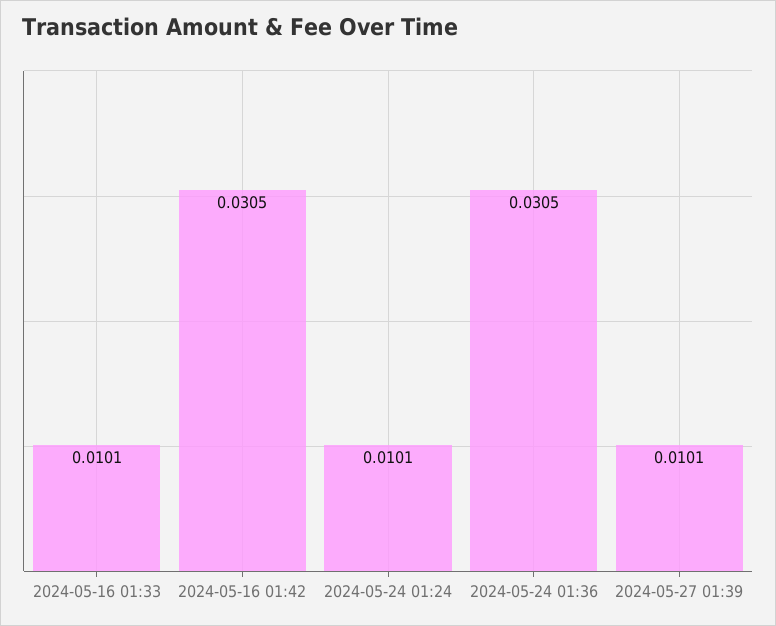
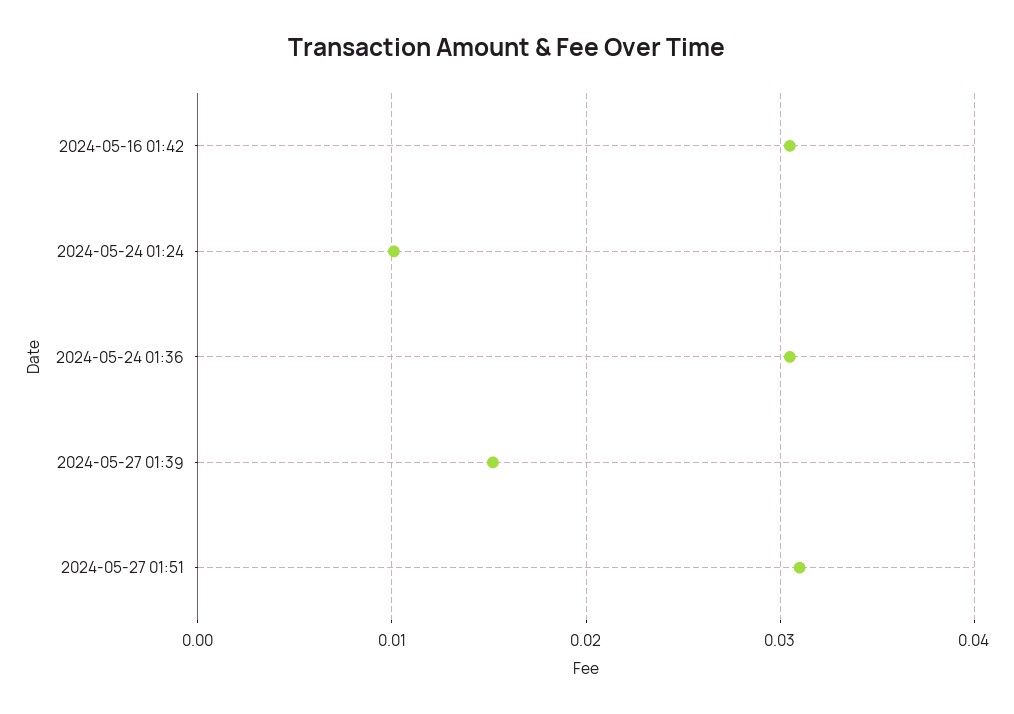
2024-05-16 01:33: 0.0101 -> none
2024-05-27 01:39: 0.0101 -> 0.015
2024-05-27 01:51: none -> 0.031

